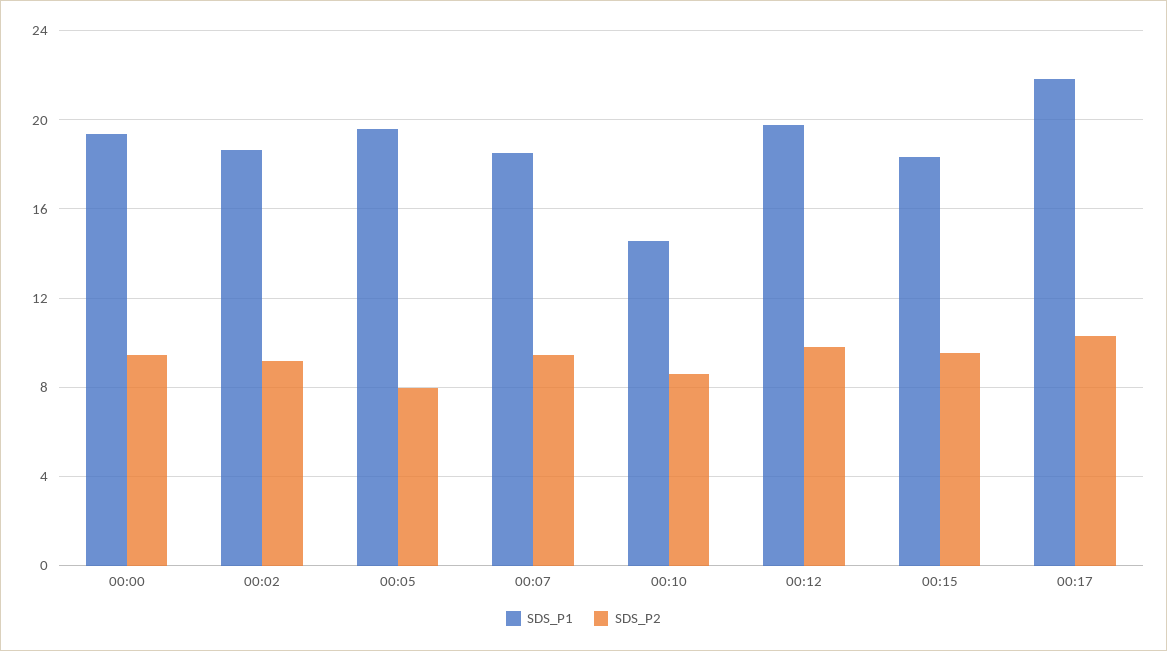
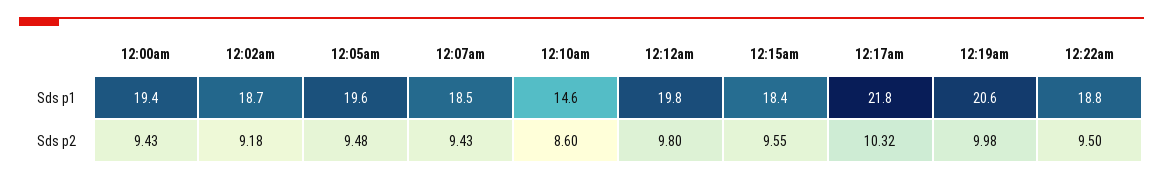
SDS_P2, 00:05: 8 -> 9.48
SDS_P1, 12:19am: none -> 20.6
SDS_P1, 12:22am: none -> 18.8
SDS_P2, 12:19am: none -> 9.98
SDS_P2, 12:22am: none -> 9.5

